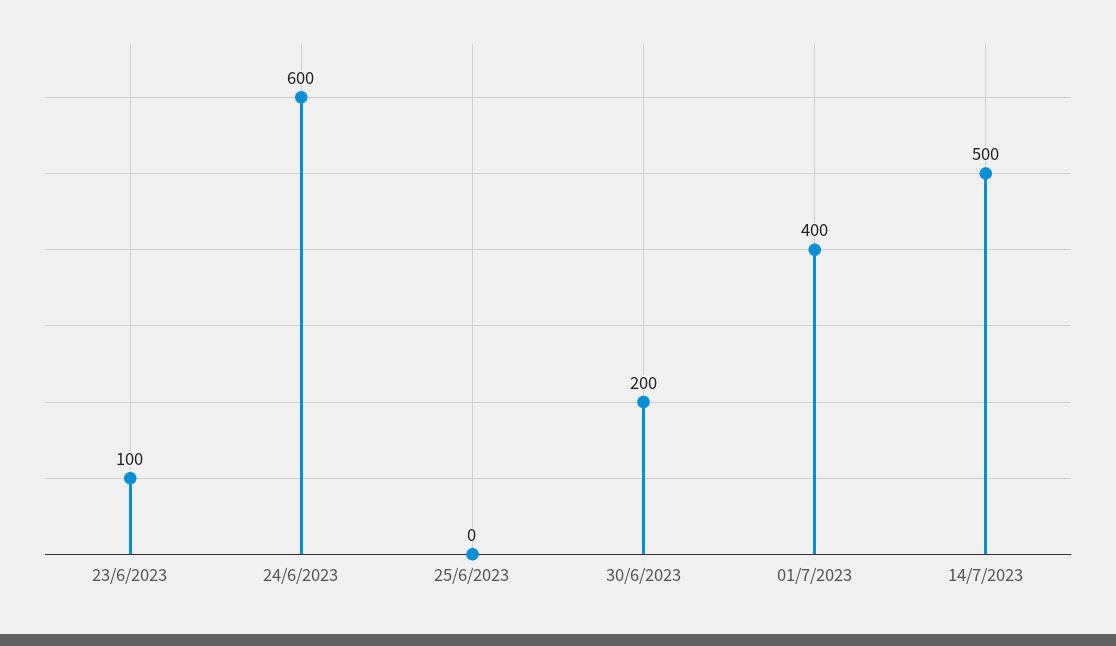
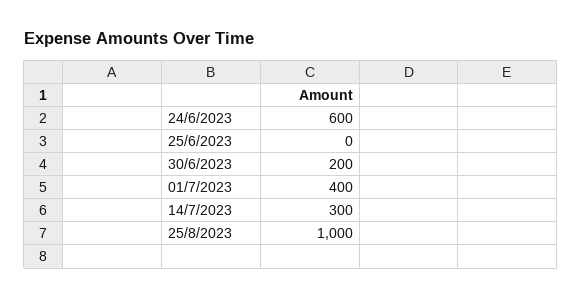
23/6/2023: 100 -> none
14/7/2023: 500 -> 300
25/8/2023: none -> 1000

